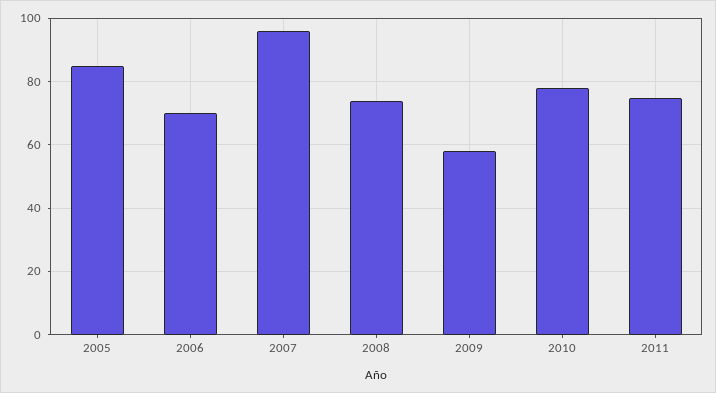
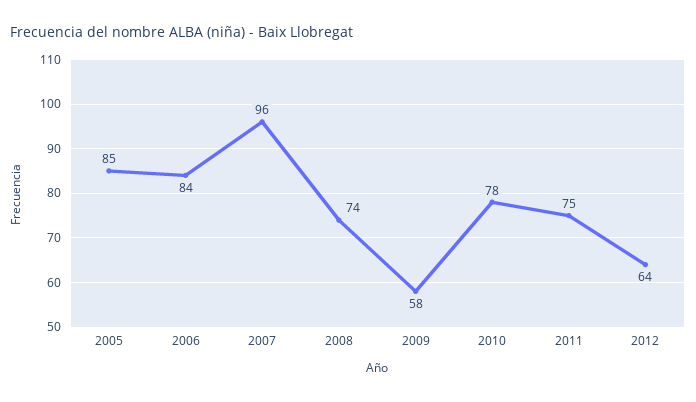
2006: 70 -> 84
2012: none -> 64

